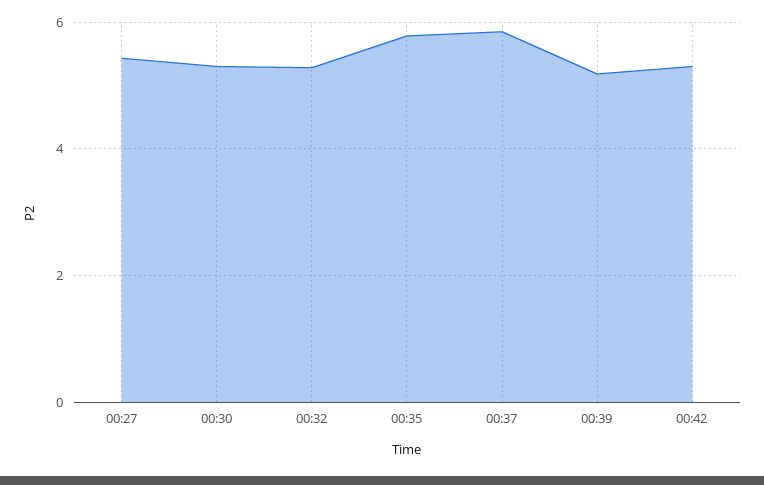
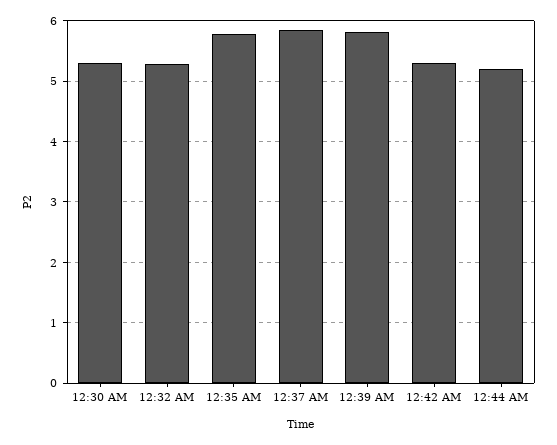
00:27: 5.4 -> none
00:39: 5.2 -> 5.8
12:44 AM: none -> 5.2

